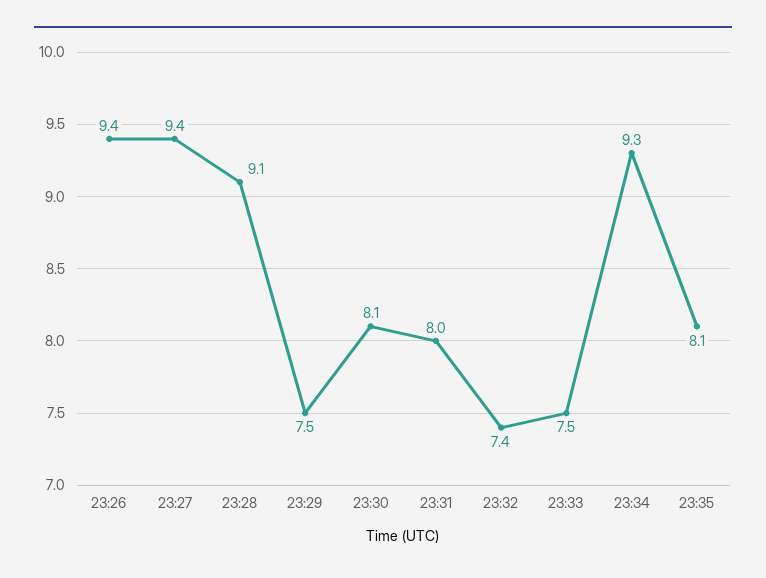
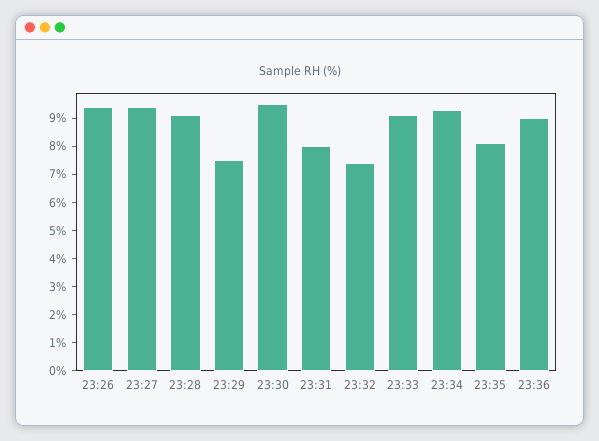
23:30: 8.1 -> 9.5
23:33: 7.5 -> 9
23:36: none -> 9

